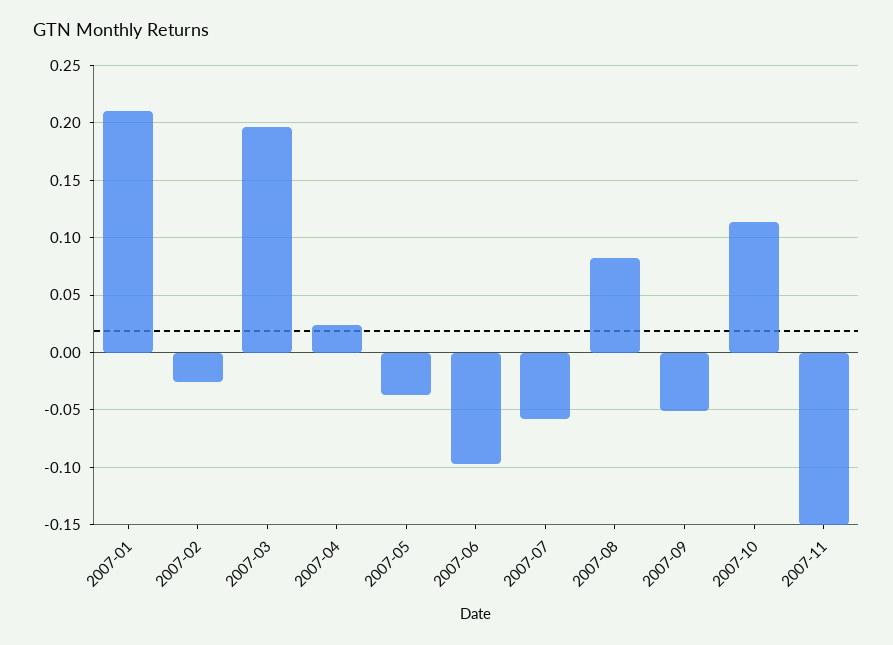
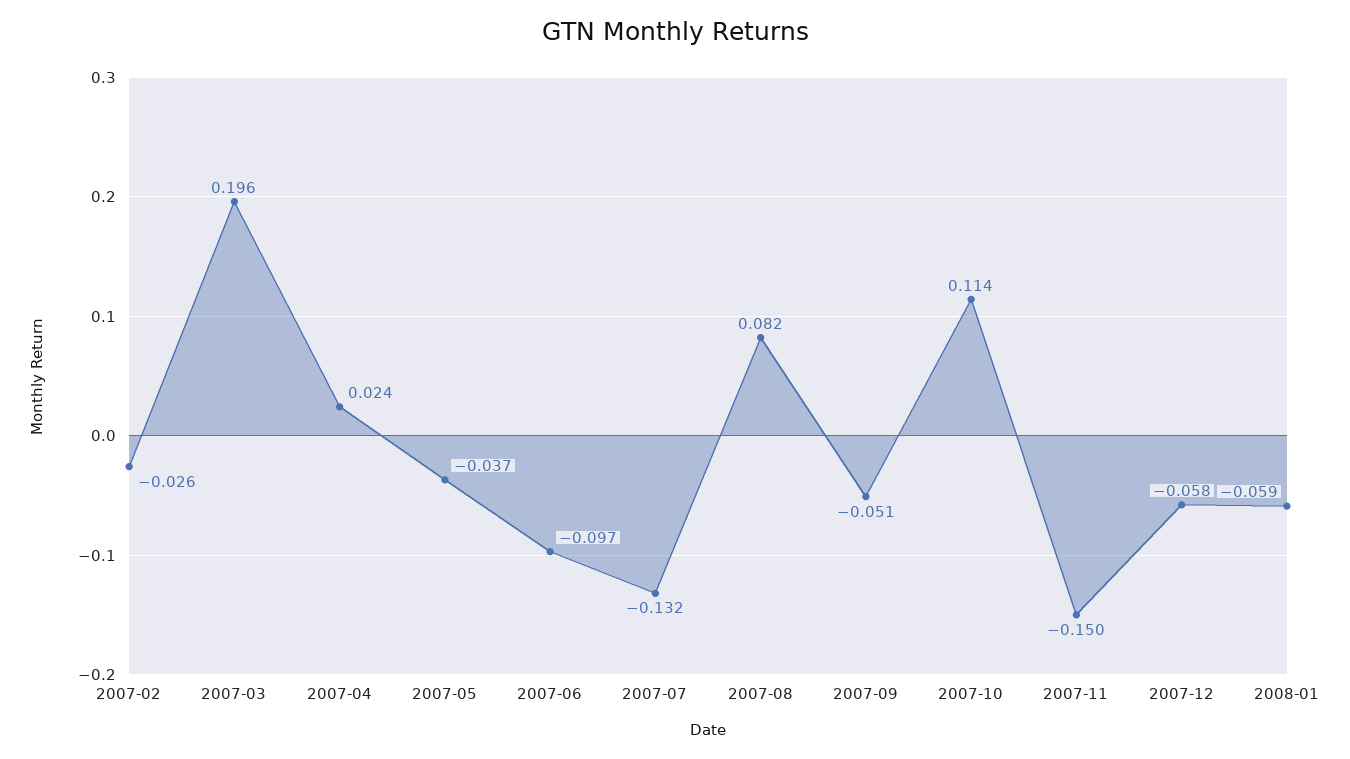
2007-01: 0.21 -> none
2007-07: -0.06 -> -0.132
2007-12: none -> -0.058
2008-01: none -> -0.059

